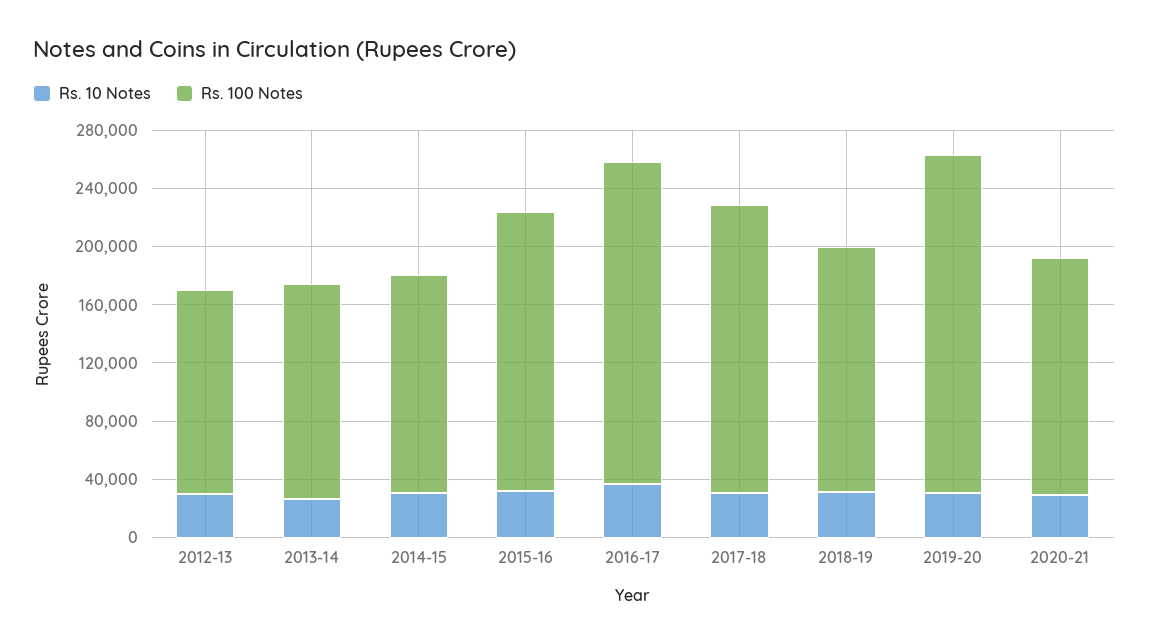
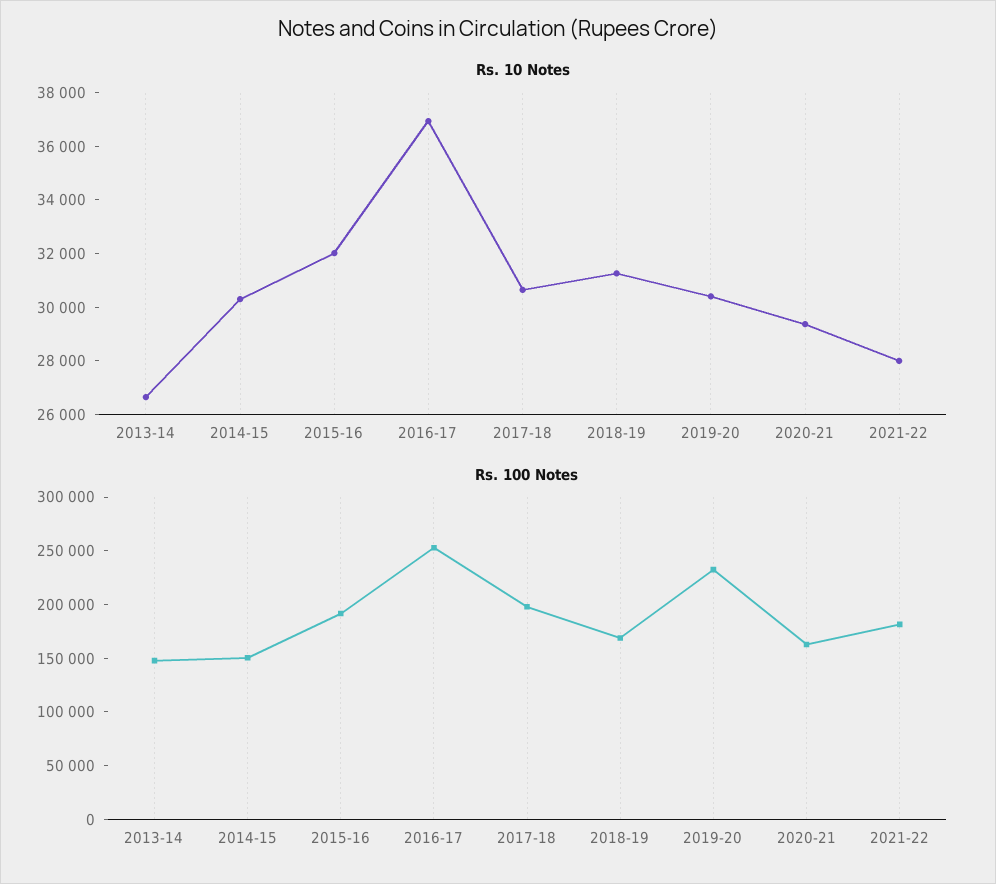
Rs. 10 Notes, 2012-13: 30000 -> none
Rs. 100 Notes, 2012-13: 140000 -> none
Rs. 100 Notes, 2016-17: 220000 -> 250000
Rs. 10 Notes, 2021-22: none -> 28000
Rs. 100 Notes, 2021-22: none -> 180000

